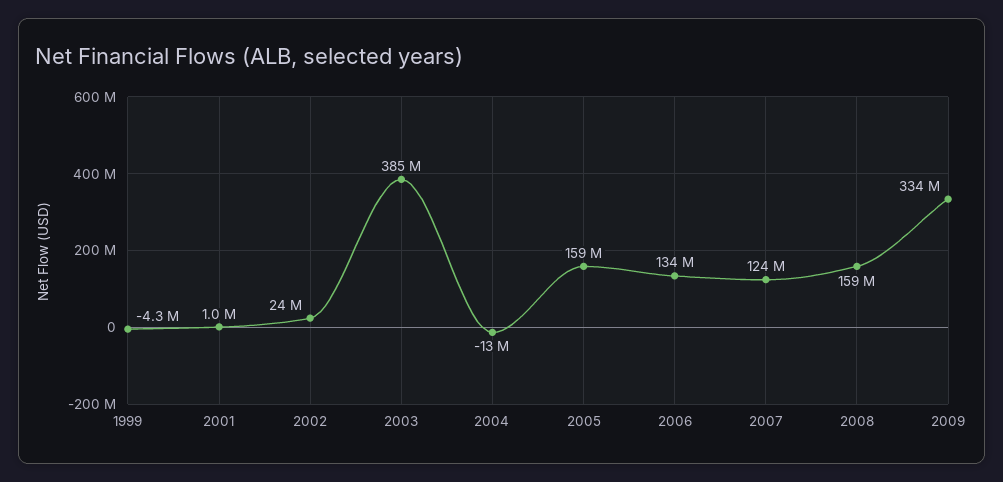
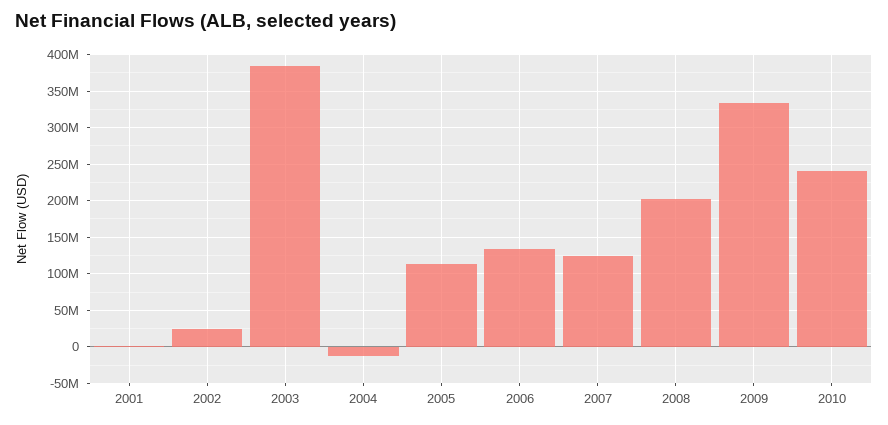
1999: -4300000 -> none
2005: 159000000 -> 110000000
2008: 159000000 -> 200000000
2010: none -> 240000000

